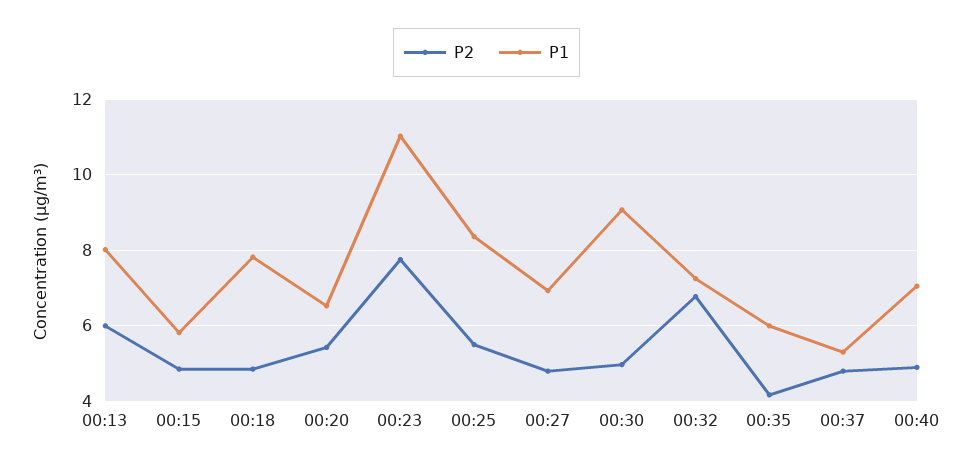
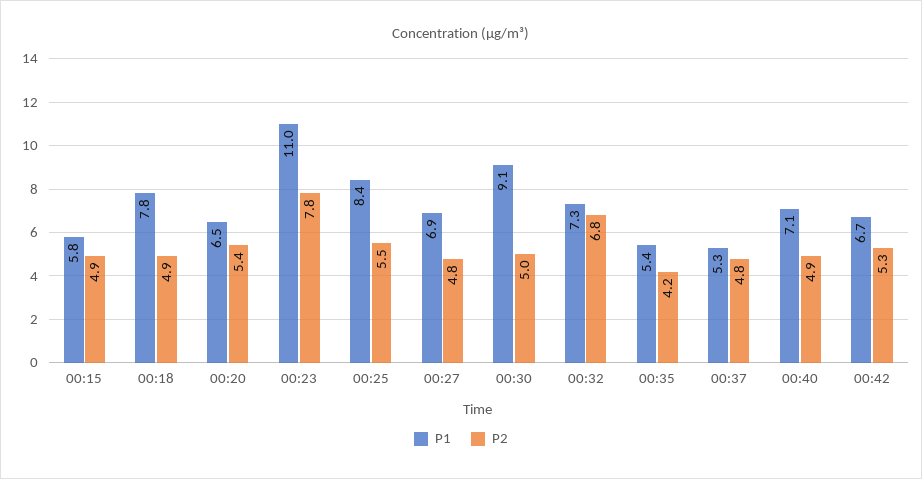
P2, 00:13: 6 -> none
P1, 00:13: 8 -> none
P1, 00:35: 6 -> 5.4
P1, 00:42: none -> 6.7
P2, 00:42: none -> 5.3

